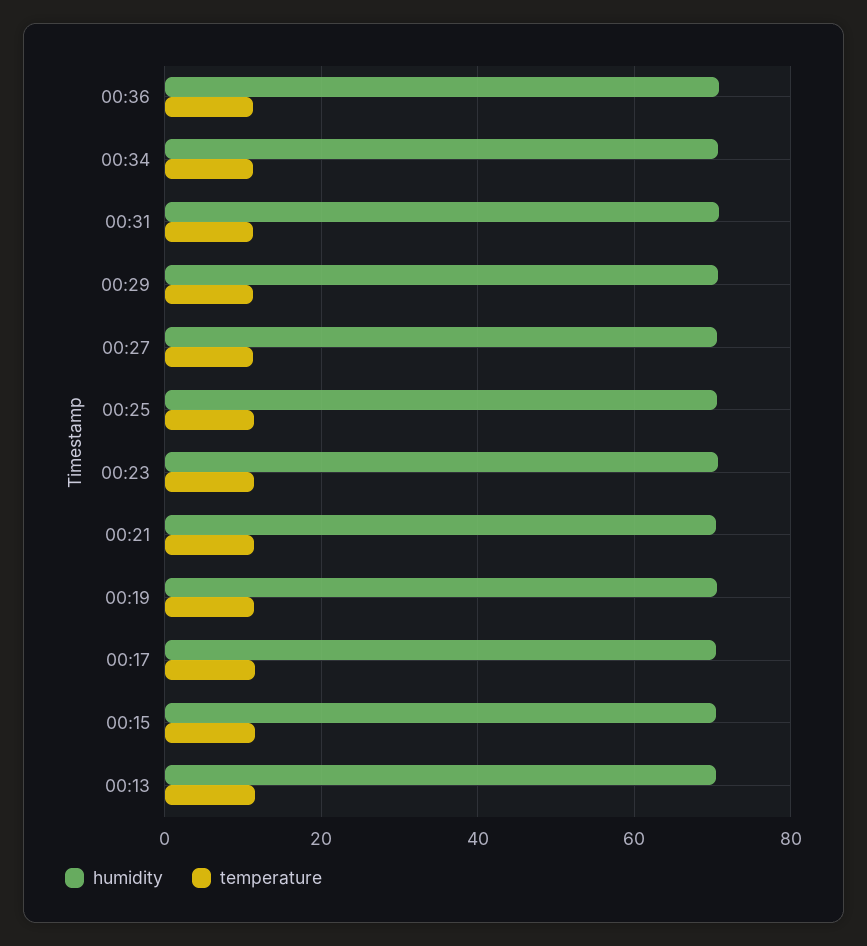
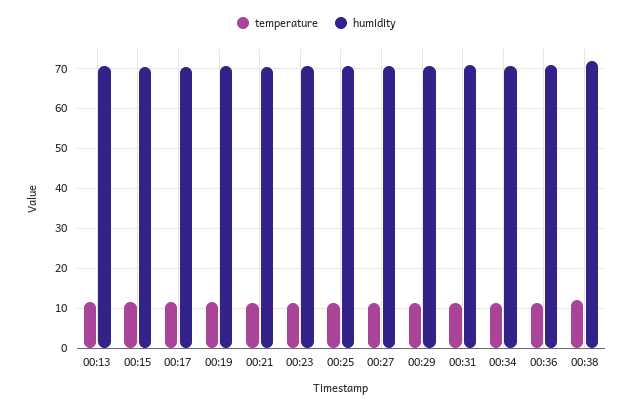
temperature, 00:38: none -> 12
humidity, 00:38: none -> 72

